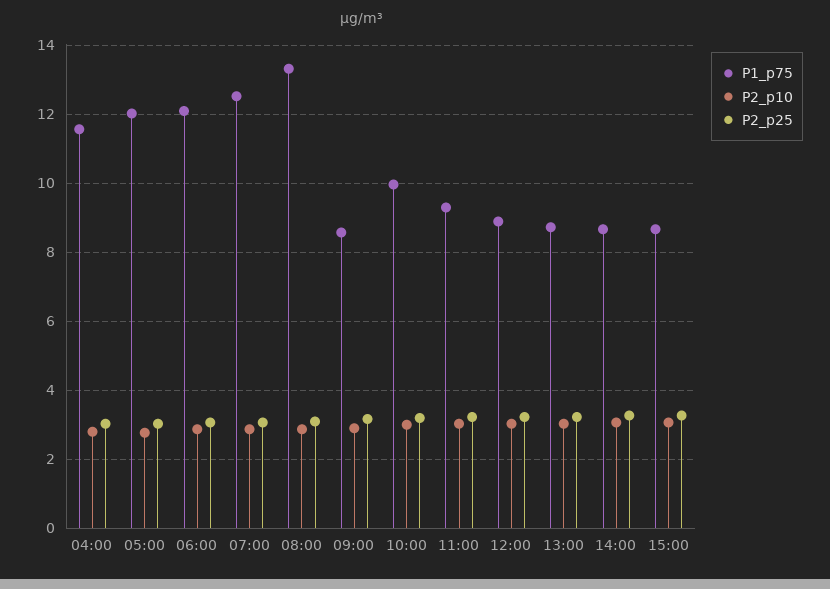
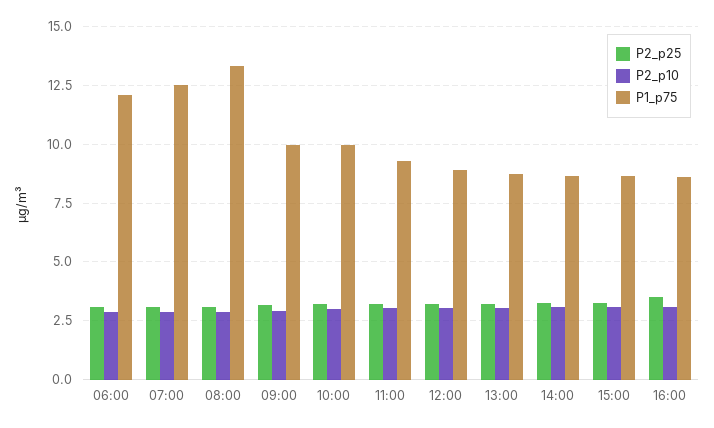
P1_p75, 04:00: 11.6 -> none
P2_p10, 04:00: 2.8 -> none
P2_p25, 04:00: 3 -> none
P1_p75, 05:00: 12 -> none
P2_p10, 05:00: 2.8 -> none
P2_p25, 05:00: 3 -> none
P1_p75, 09:00: 8.6 -> 10
P2_p25, 16:00: none -> 3.5
P2_p10, 16:00: none -> 3
P1_p75, 16:00: none -> 8.5

